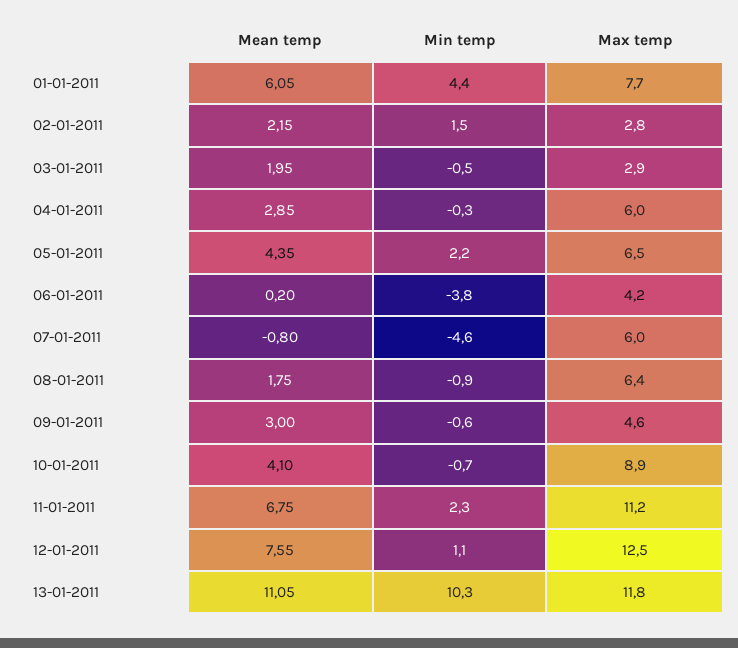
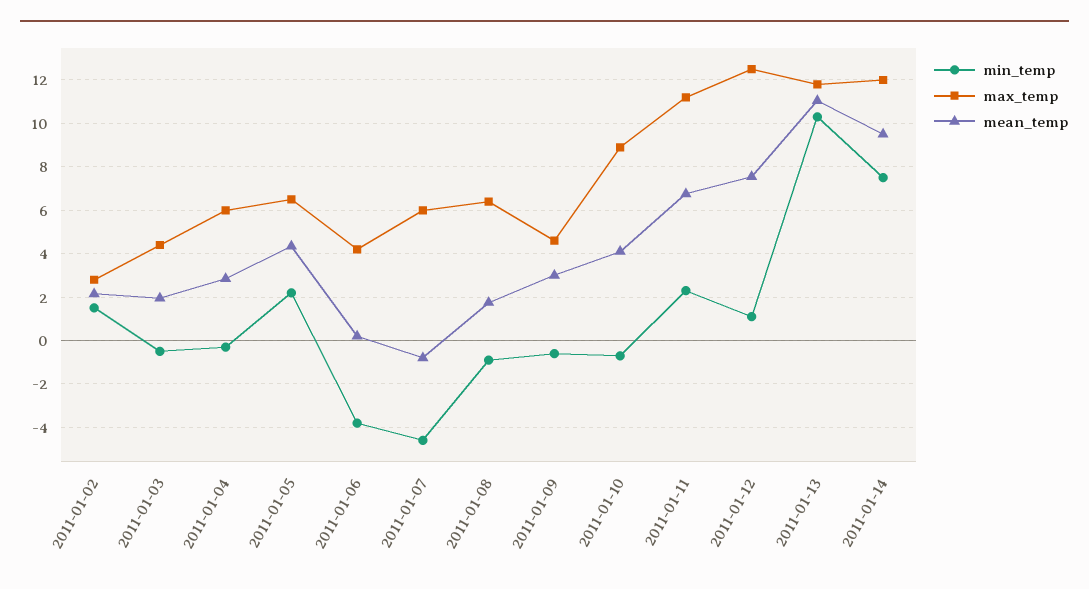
Mean temp, 01-01-2011: 6.05 -> none
Min temp, 01-01-2011: 4.4 -> none
Max temp, 01-01-2011: 7.7 -> none
Max temp, 03-01-2011: 2.9 -> 4.5
Min temp, 2011-01-14: none -> 7.5
Max temp, 2011-01-14: none -> 12
Mean temp, 2011-01-14: none -> 9.5

